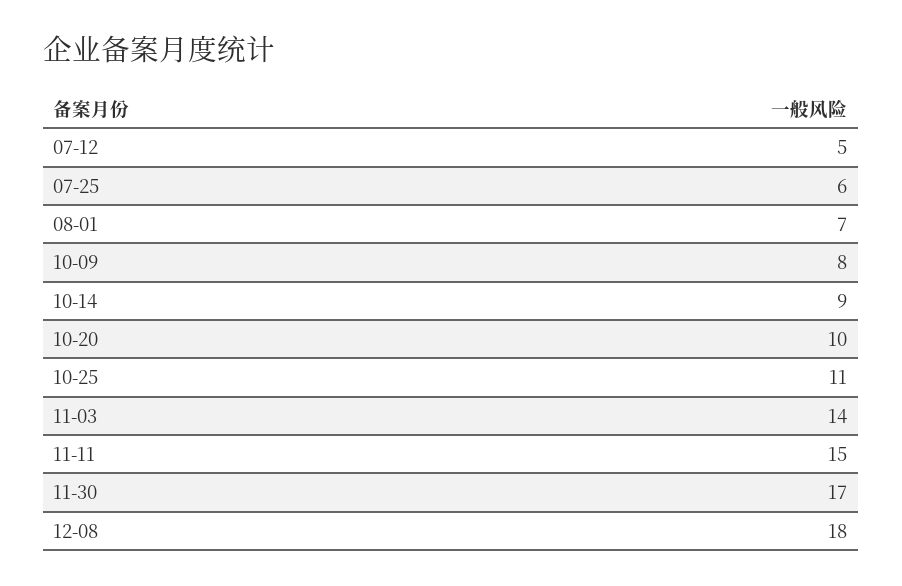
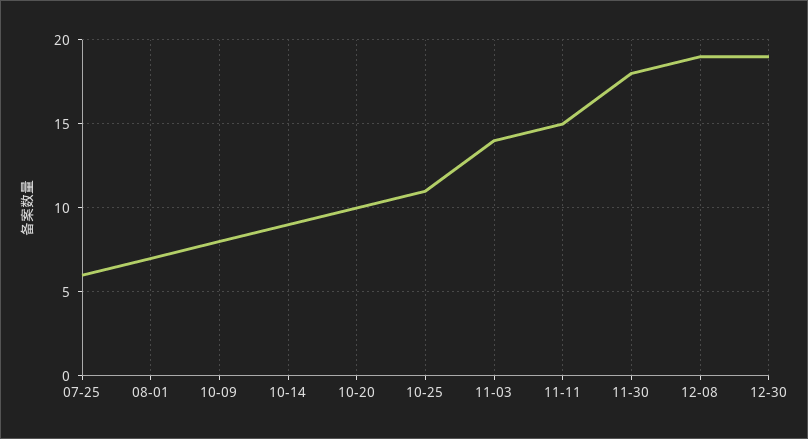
07-12: 5 -> none
11-30: 17 -> 18
12-08: 18 -> 19
12-30: none -> 19

